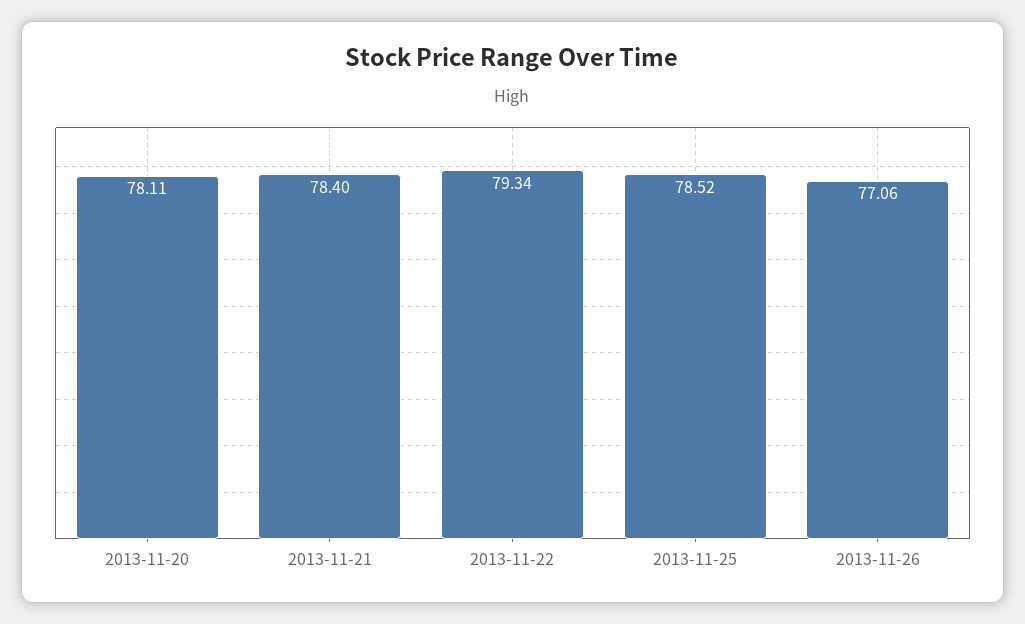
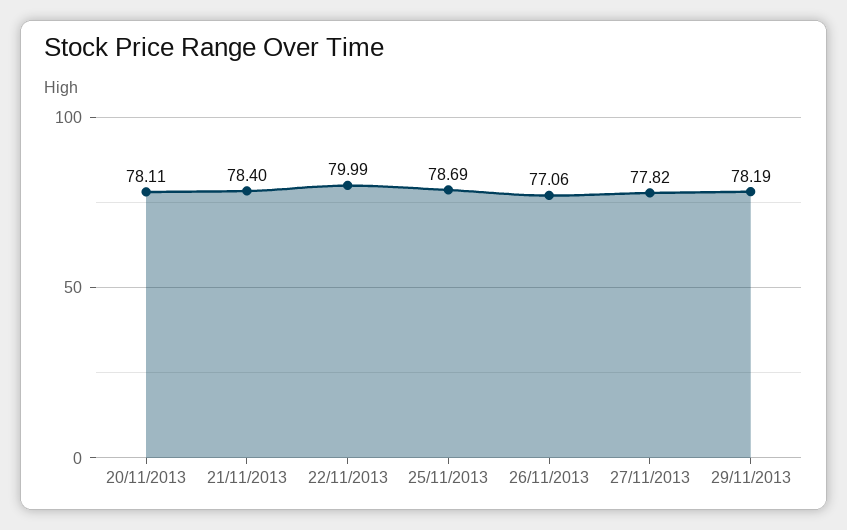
2013-11-22: 79.34 -> 79.99
2013-11-25: 78.52 -> 78.69
27/11/2013: none -> 77.82
29/11/2013: none -> 78.19

